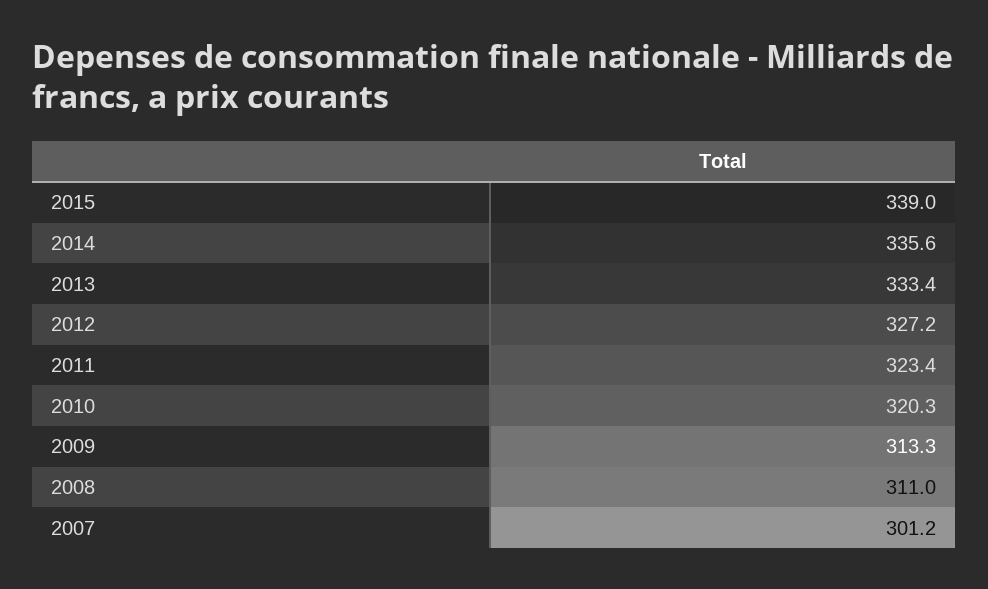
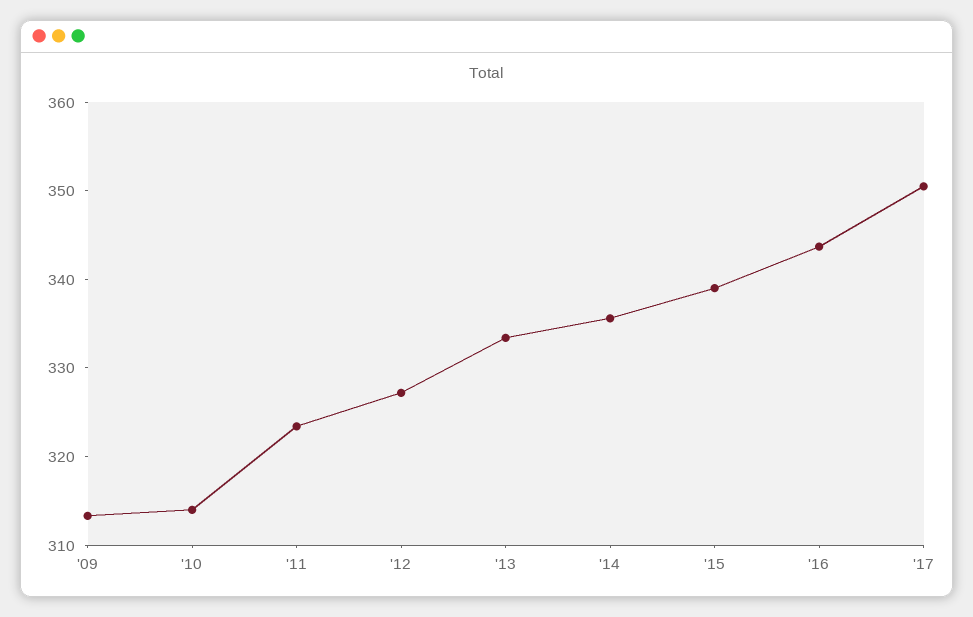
2010: 320.3 -> 314
2008: 311 -> none
2007: 301.2 -> none
'16: none -> 344
'17: none -> 350

